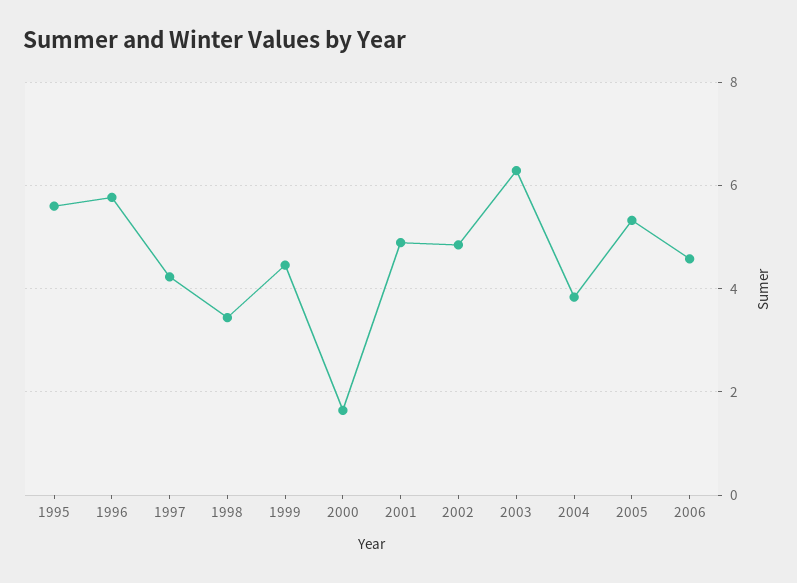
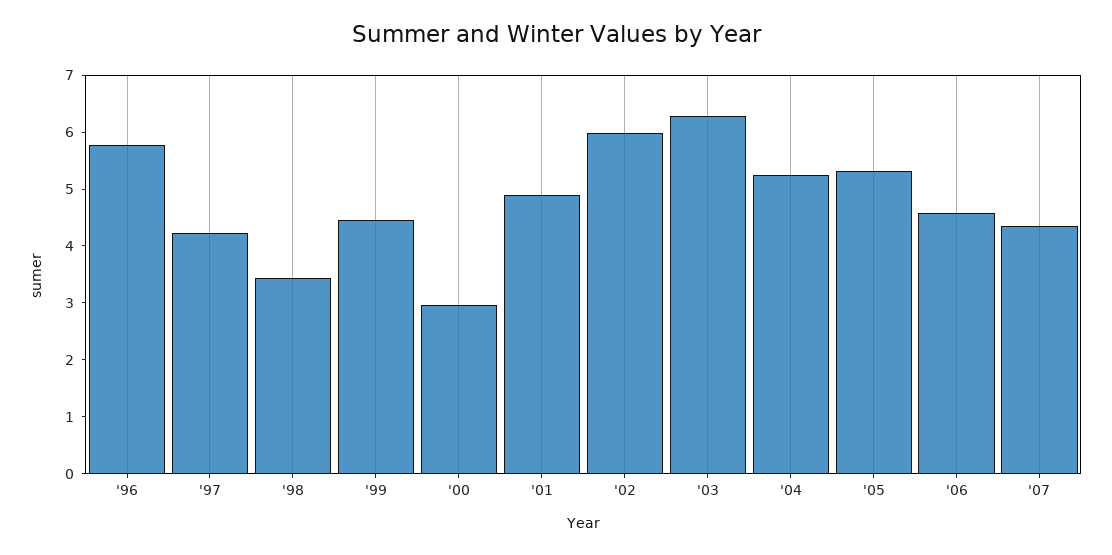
1995: 5.6 -> none
2000: 1.6 -> 3
2002: 4.8 -> 6
2004: 3.8 -> 5.2
'07: none -> 4.4

